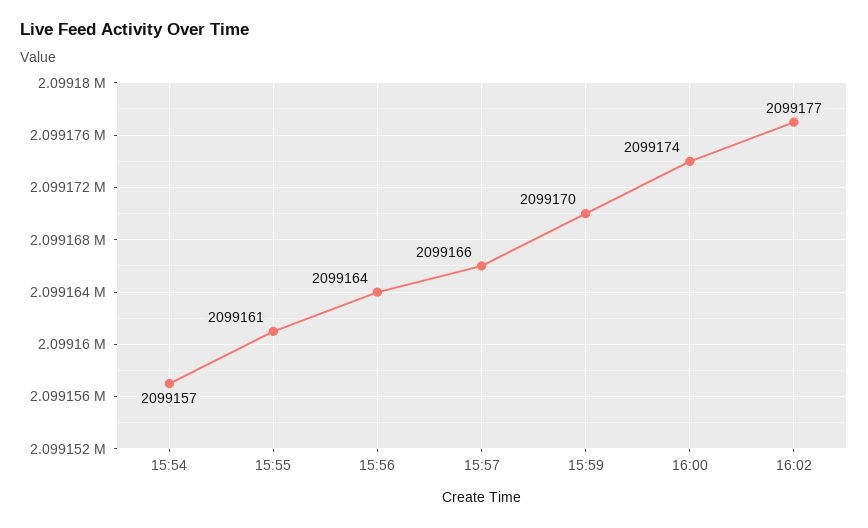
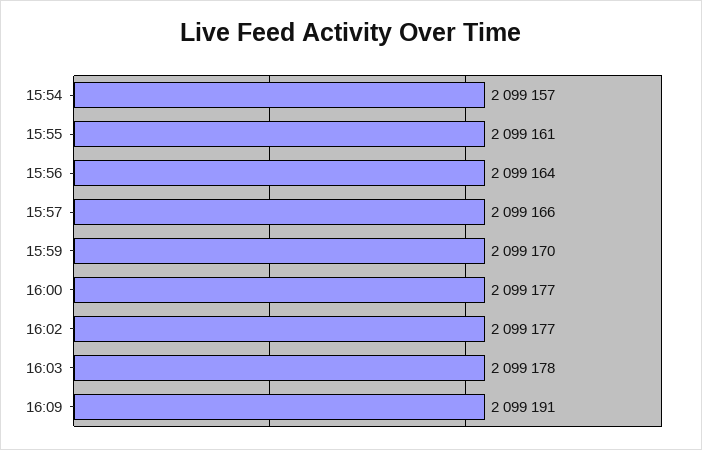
16:00: 2099174 -> 2099177
16:03: none -> 2099178
16:09: none -> 2099191

